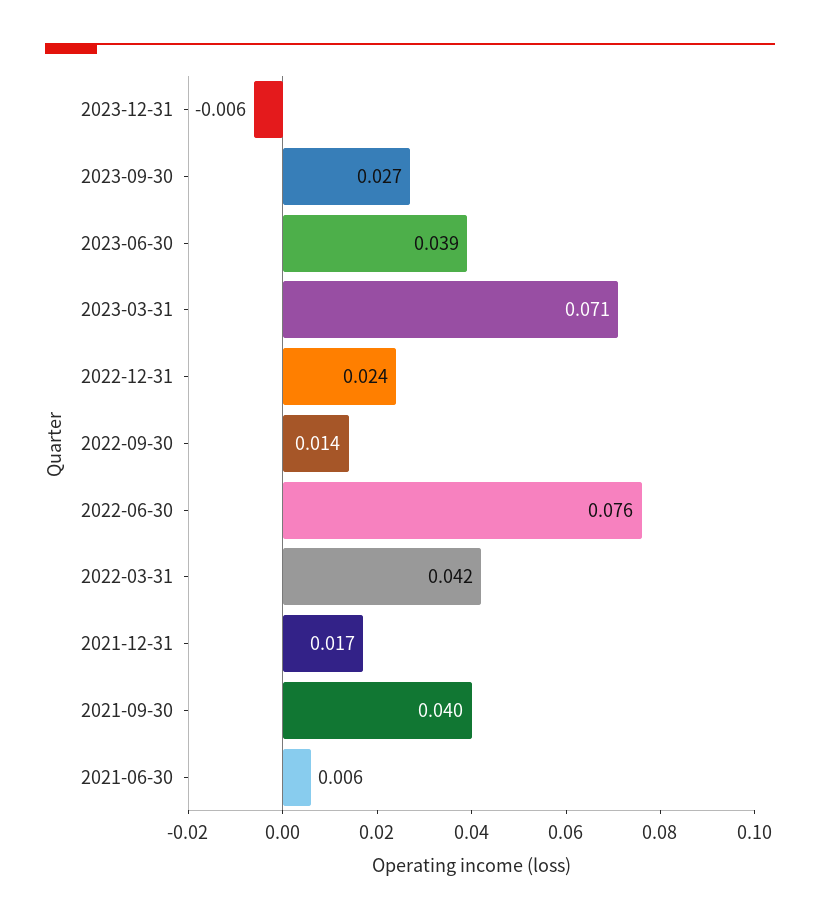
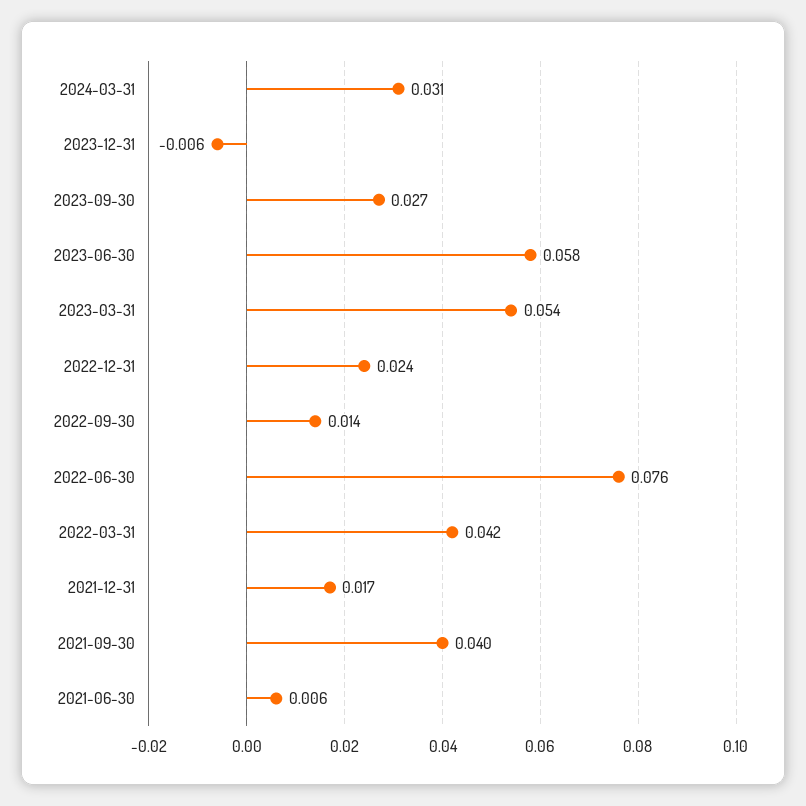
2023-06-30: 0.039 -> 0.058
2023-03-31: 0.071 -> 0.054
2024-03-31: none -> 0.031

